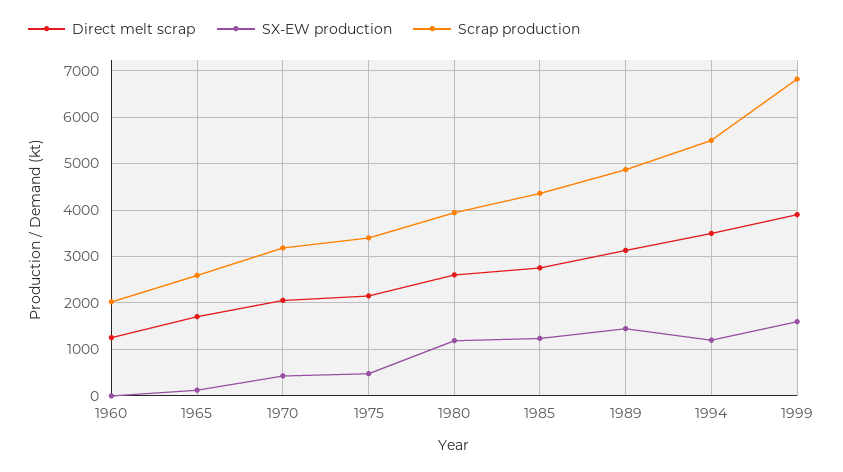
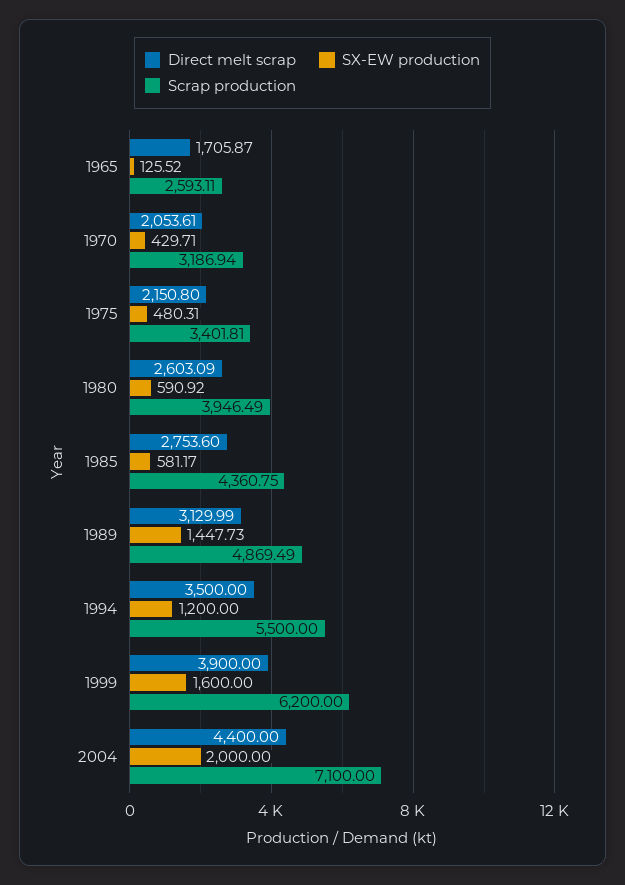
Direct melt scrap, 1960: 1200 -> none
SX-EW production, 1960: 0 -> none
Scrap production, 1960: 2000 -> none
SX-EW production, 1980: 1200 -> 590.92
SX-EW production, 1985: 1200 -> 581.17
Scrap production, 1999: 6800 -> 6200
Direct melt scrap, 2004: none -> 4400
SX-EW production, 2004: none -> 2000
Scrap production, 2004: none -> 7100

